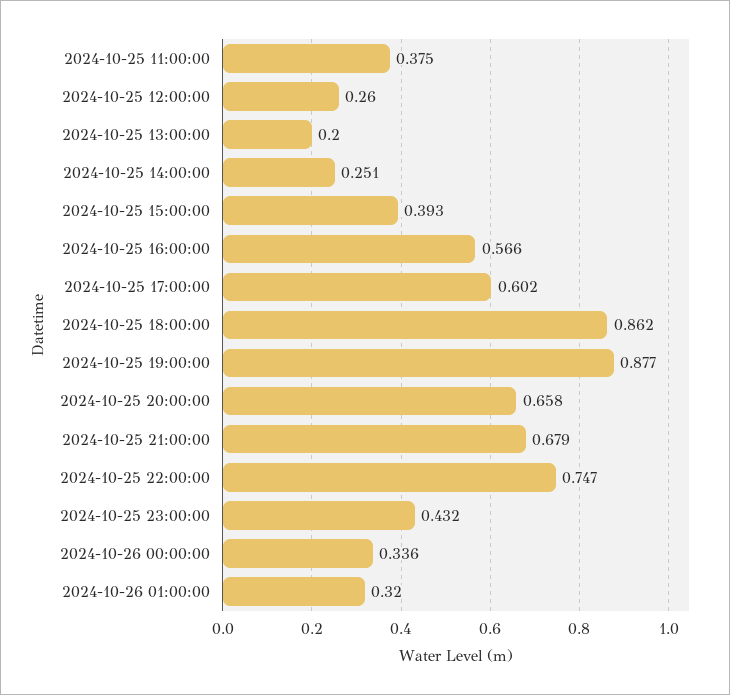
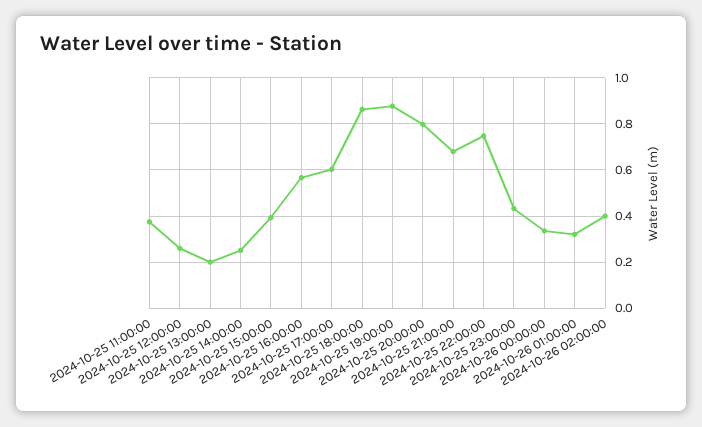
2024-10-25 20:00:00: 0.658 -> 0.8
2024-10-26 02:00:00: none -> 0.4

